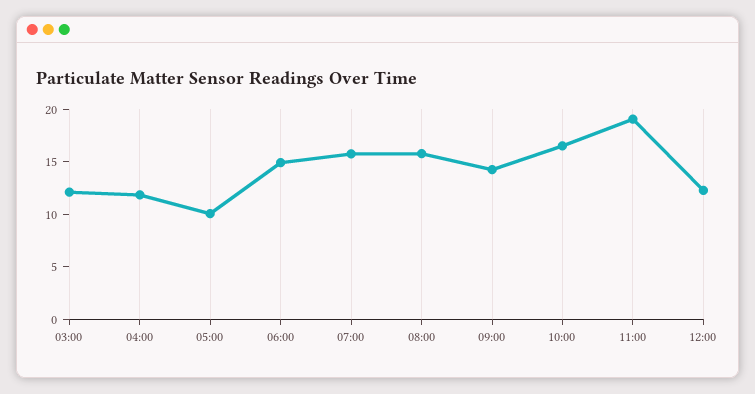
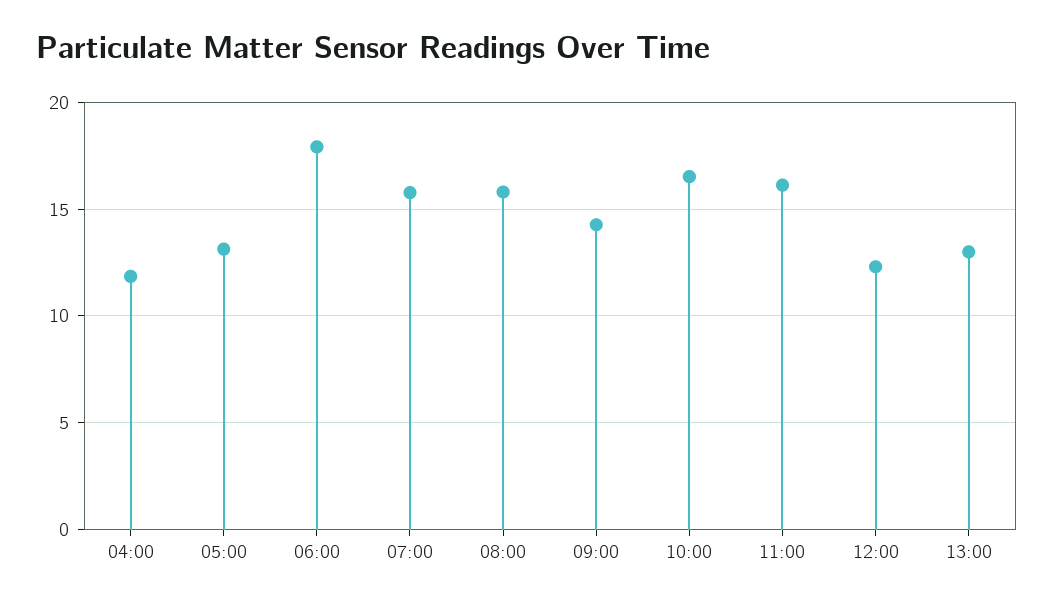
03:00: 12 -> none
05:00: 10 -> 13
06:00: 15 -> 18
11:00: 19 -> 16
13:00: none -> 13

